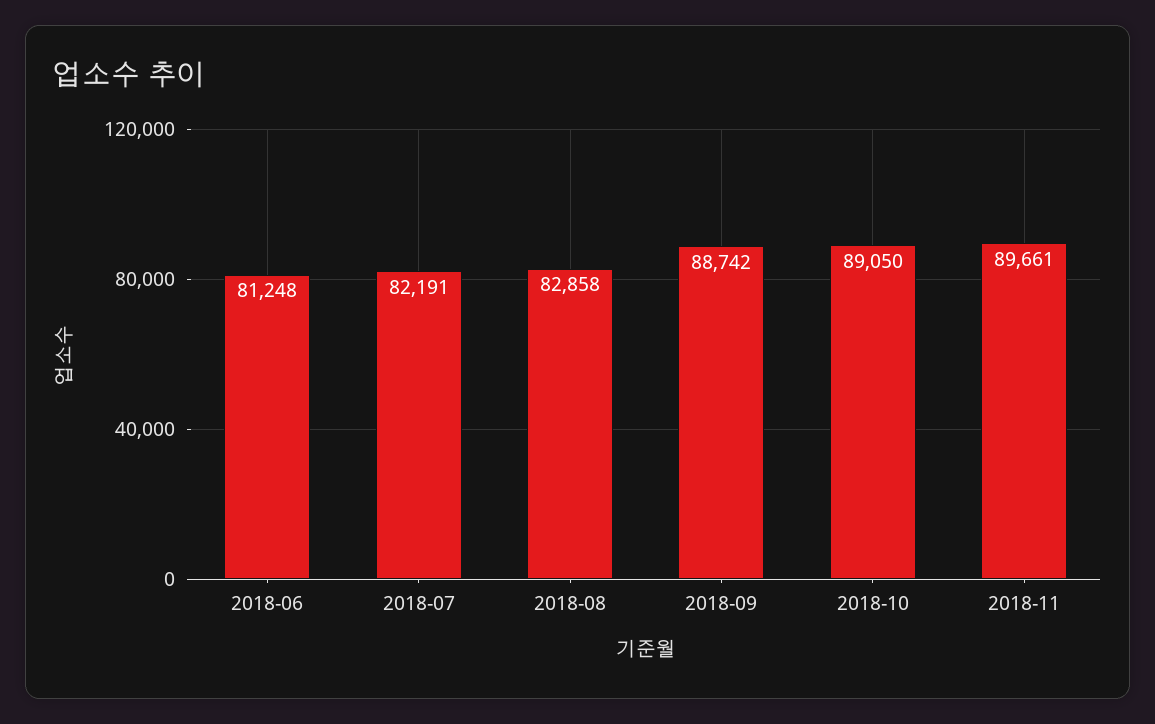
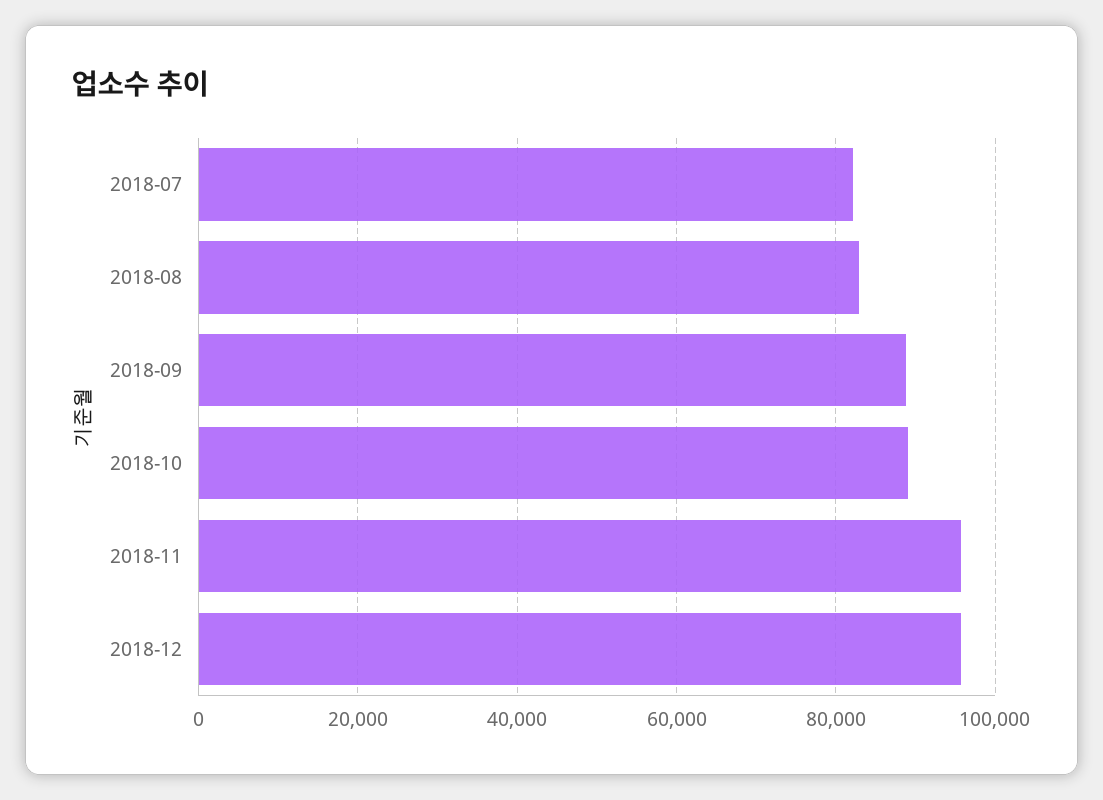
2018-06: 81248 -> none
2018-11: 89661 -> 96000
2018-12: none -> 96000

